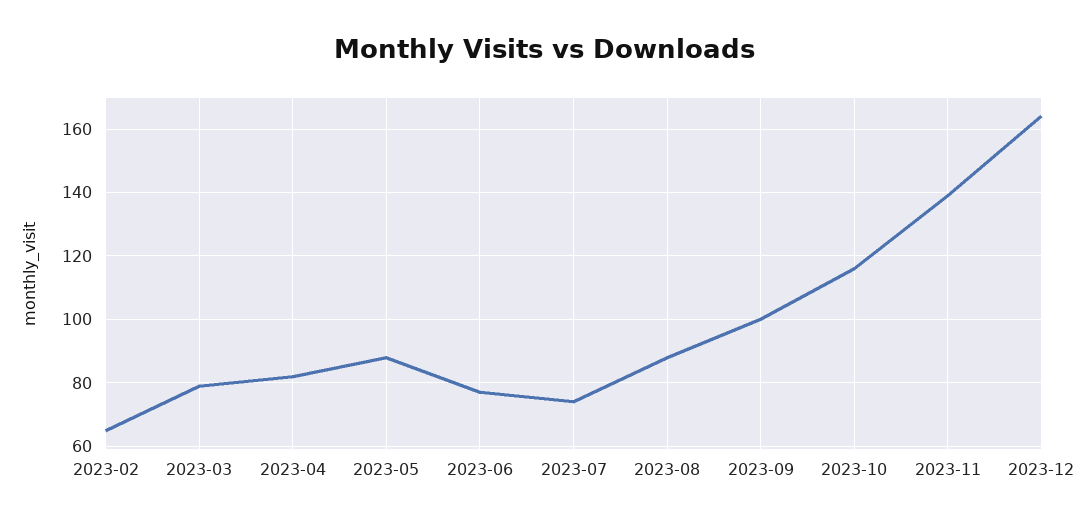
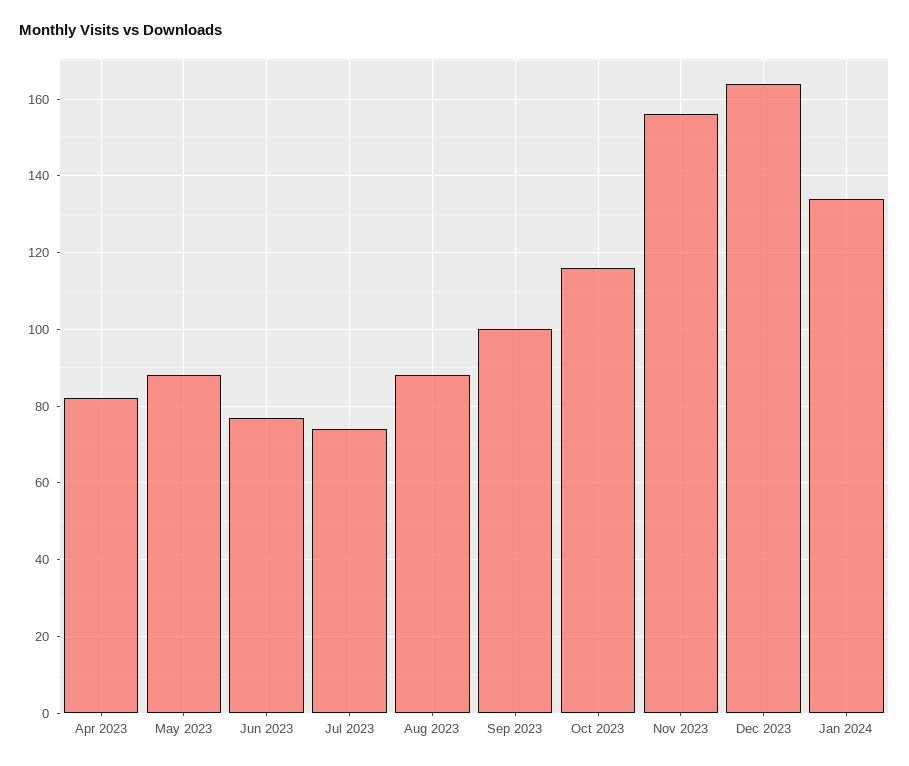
2023-02: 65 -> none
2023-03: 80 -> none
2023-11: 140 -> 155
Jan 2024: none -> 135

